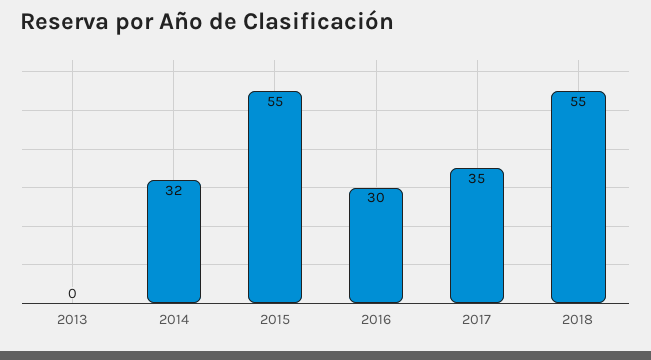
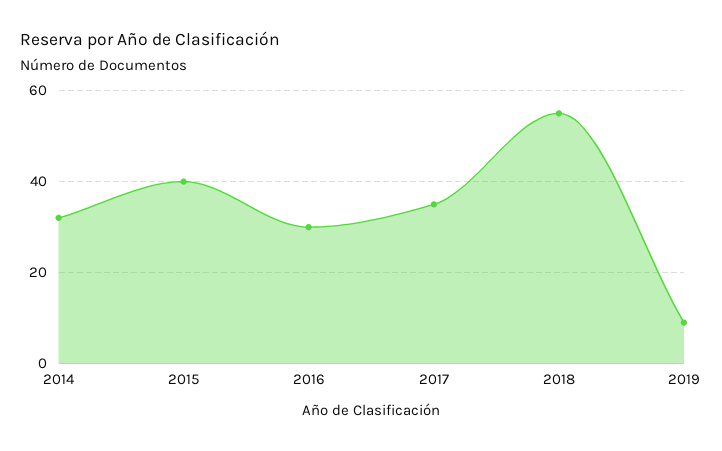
2013: 0 -> none
2015: 55 -> 40
2019: none -> 10

